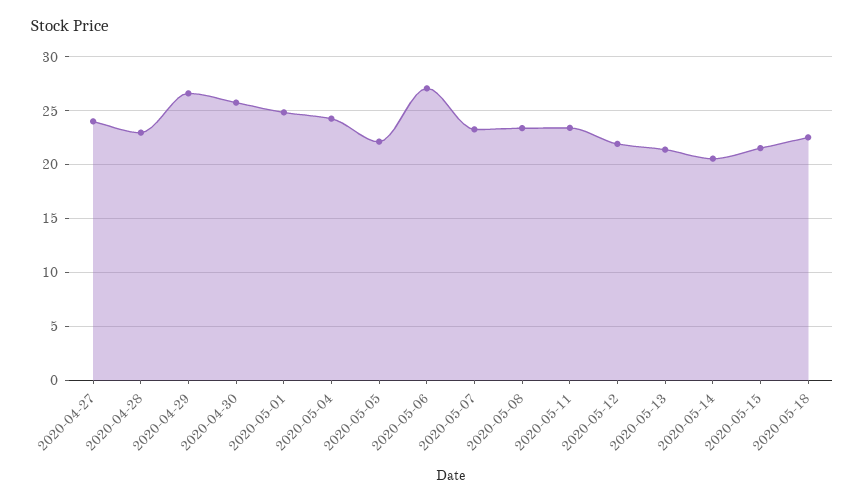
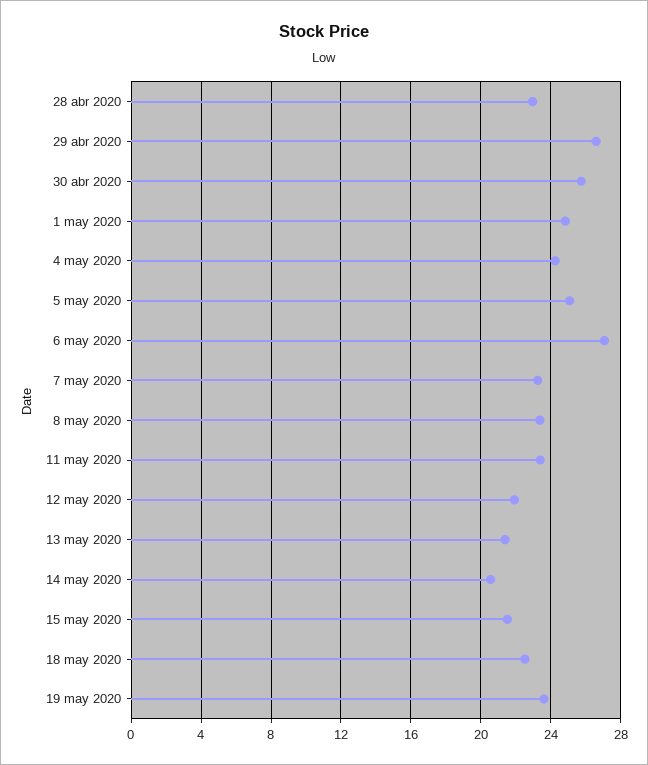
2020-04-27: 24 -> none
2020-05-05: 22 -> 25
19 may 2020: none -> 23.5

